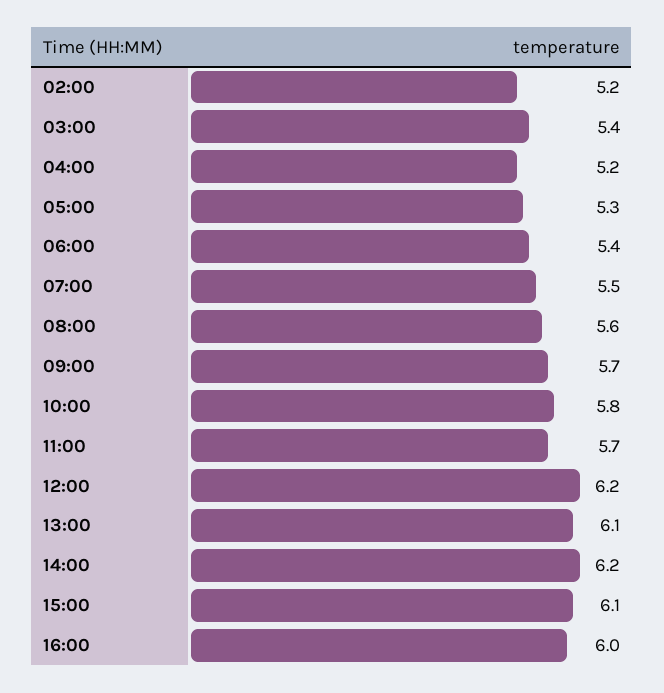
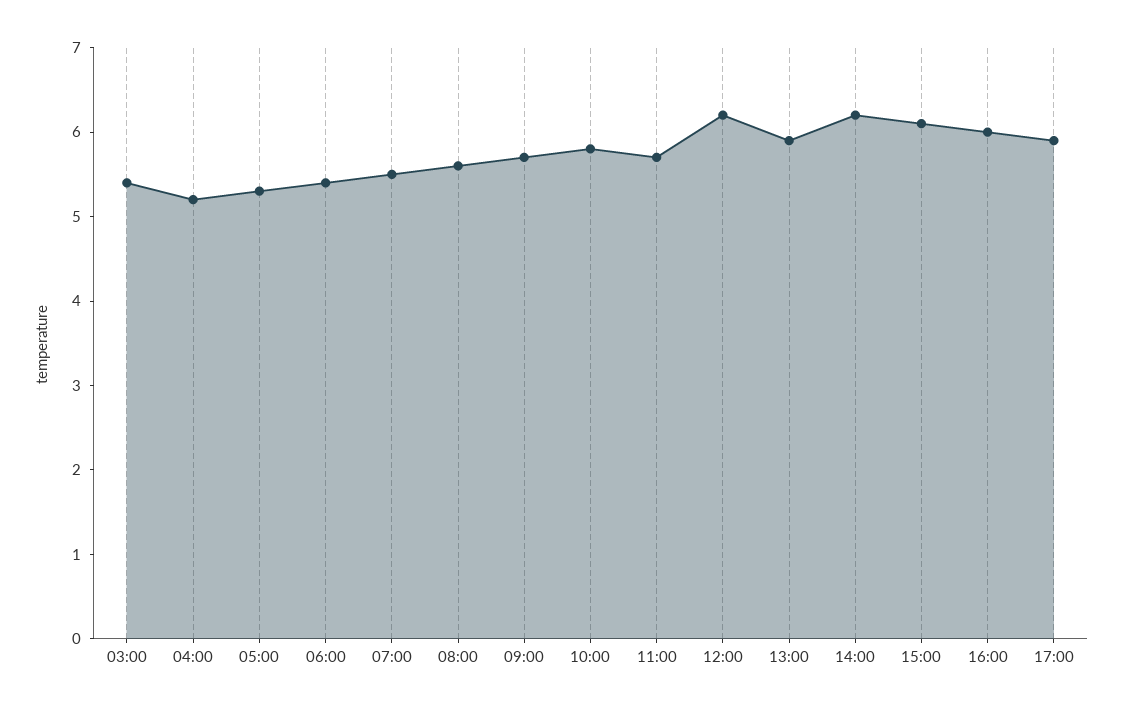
02:00: 5.2 -> none
13:00: 6.1 -> 5.9
17:00: none -> 5.9

